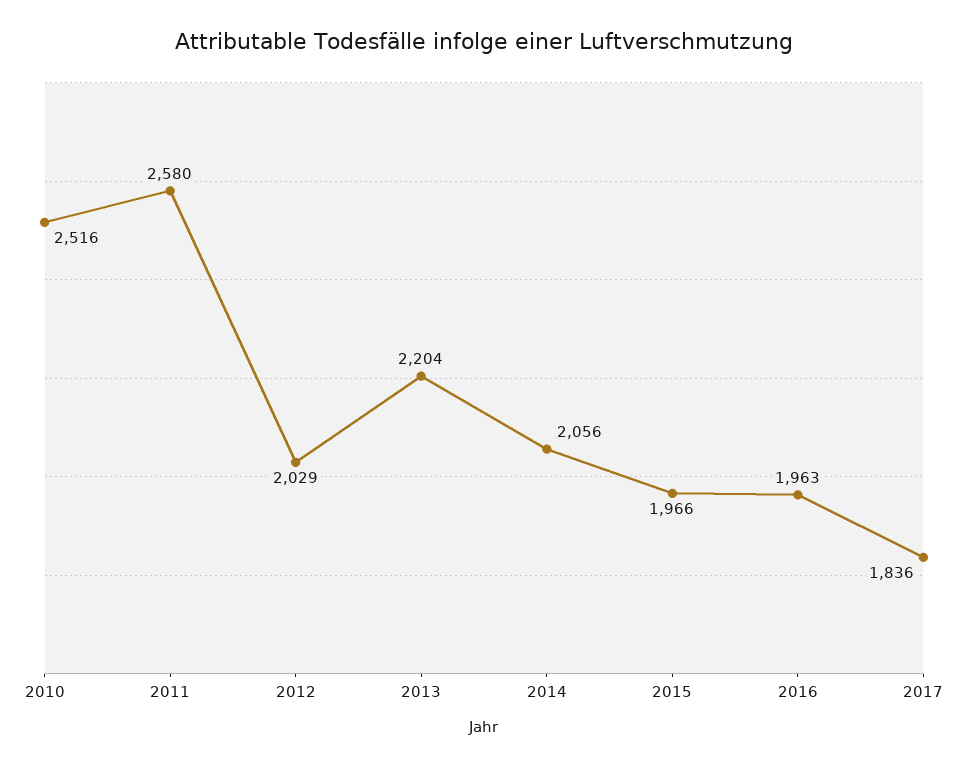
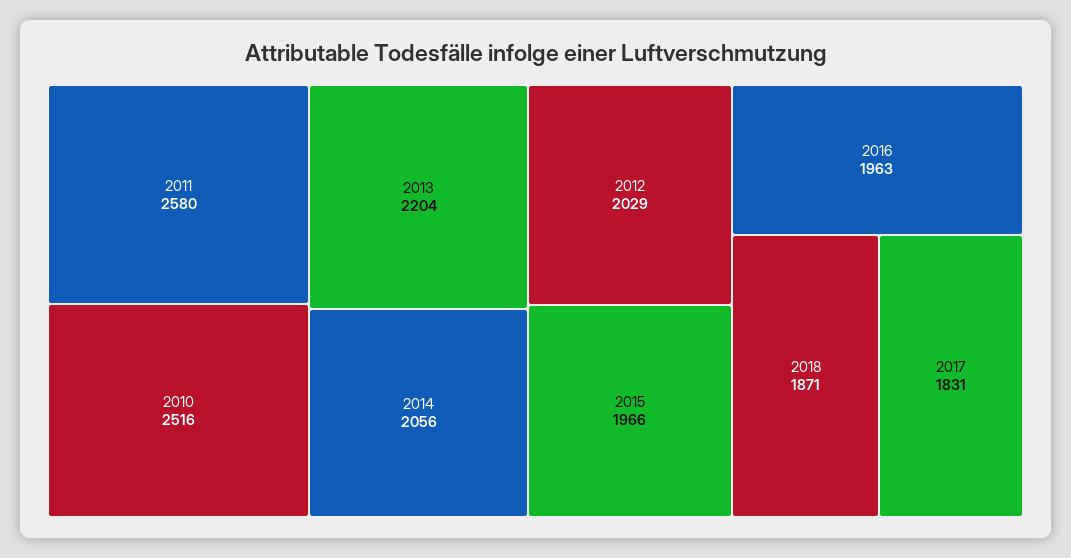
2017: 1836 -> 1831
2018: none -> 1871

